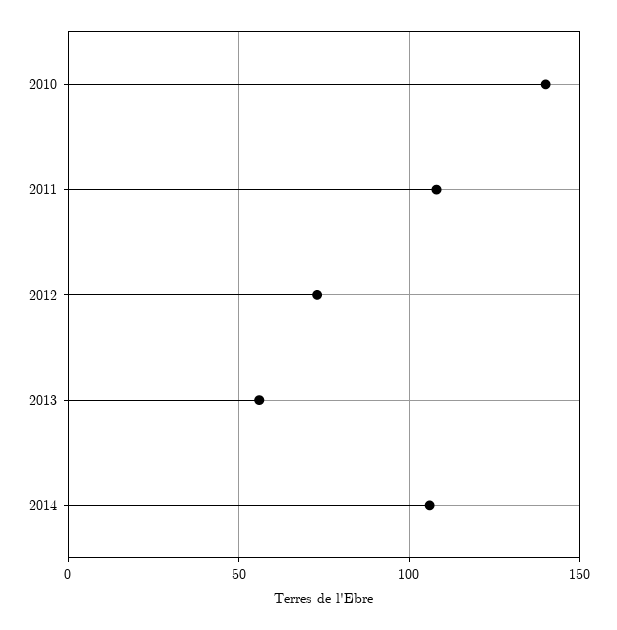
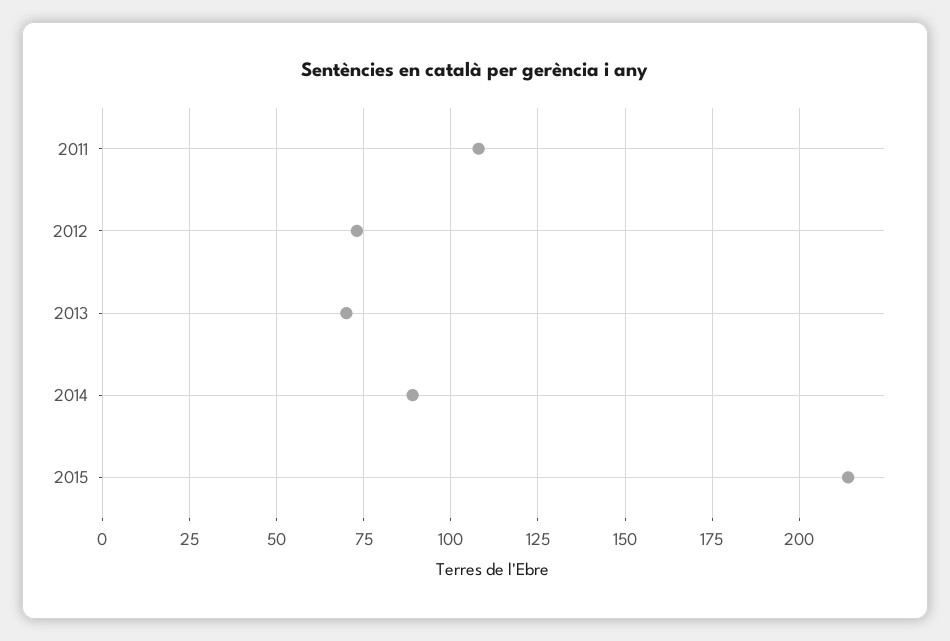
2010: 140 -> none
2013: 55 -> 70
2014: 105 -> 90
2015: none -> 215

